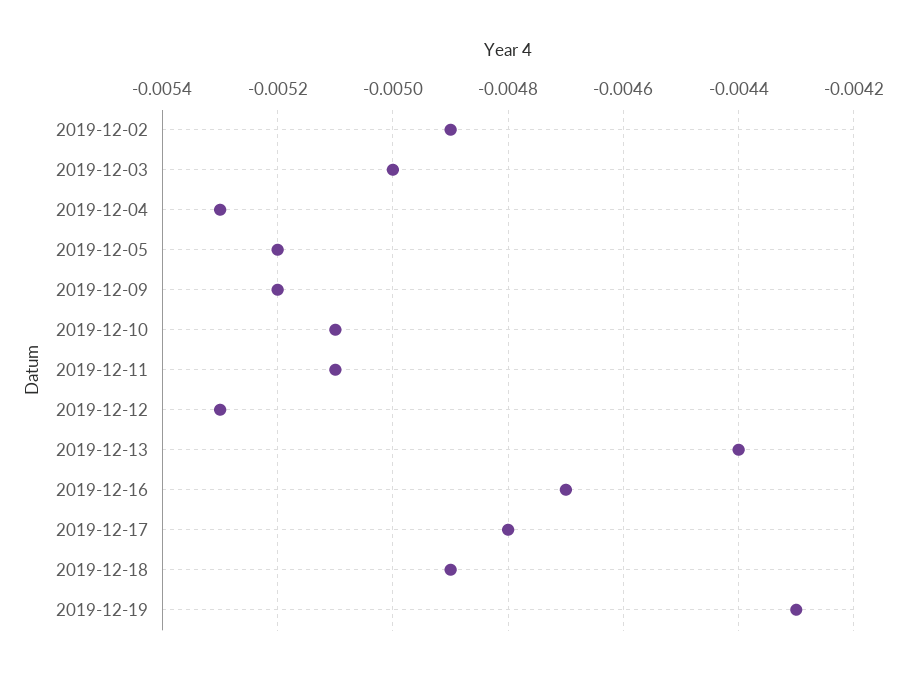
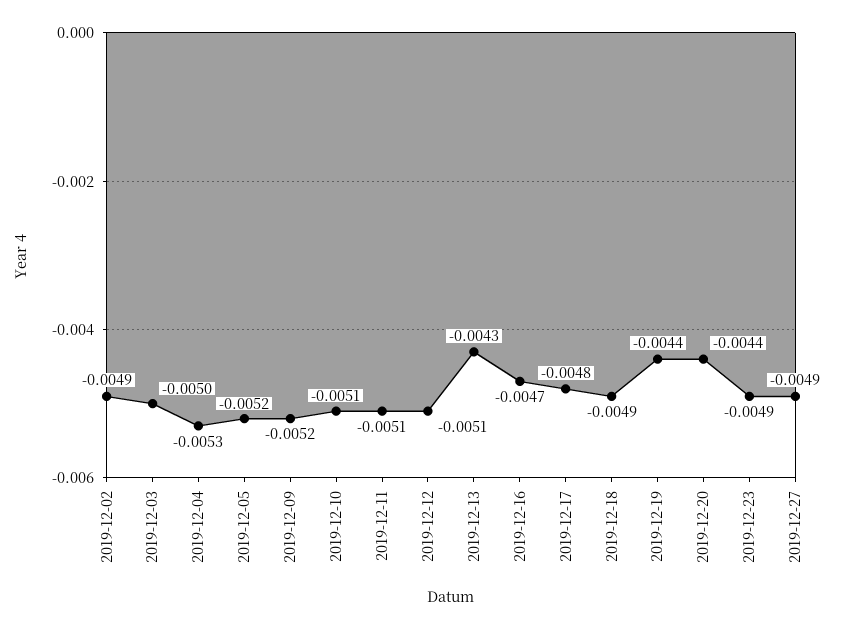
2019-12-12: -0.0053 -> -0.0051
2019-12-13: -0.0044 -> -0.0043
2019-12-19: -0.0043 -> -0.0044
2019-12-20: none -> -0.0044
2019-12-23: none -> -0.0049
2019-12-27: none -> -0.0049

